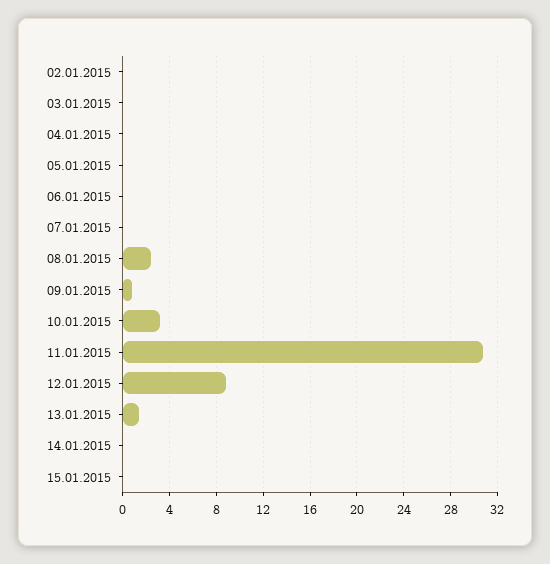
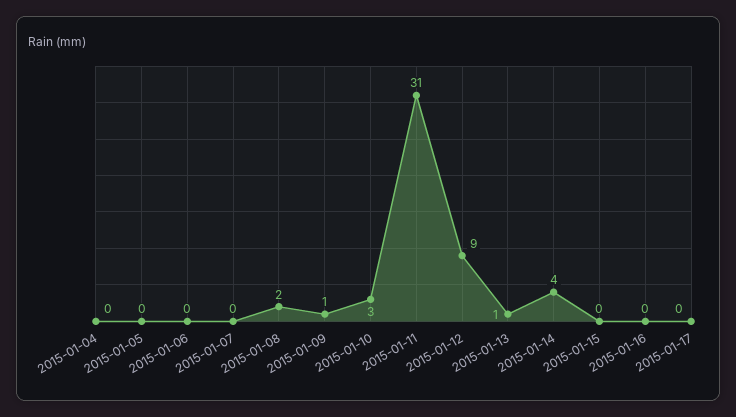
02.01.2015: 0 -> none
03.01.2015: 0 -> none
14.01.2015: 0 -> 4
2015-01-16: none -> 0
2015-01-17: none -> 0

